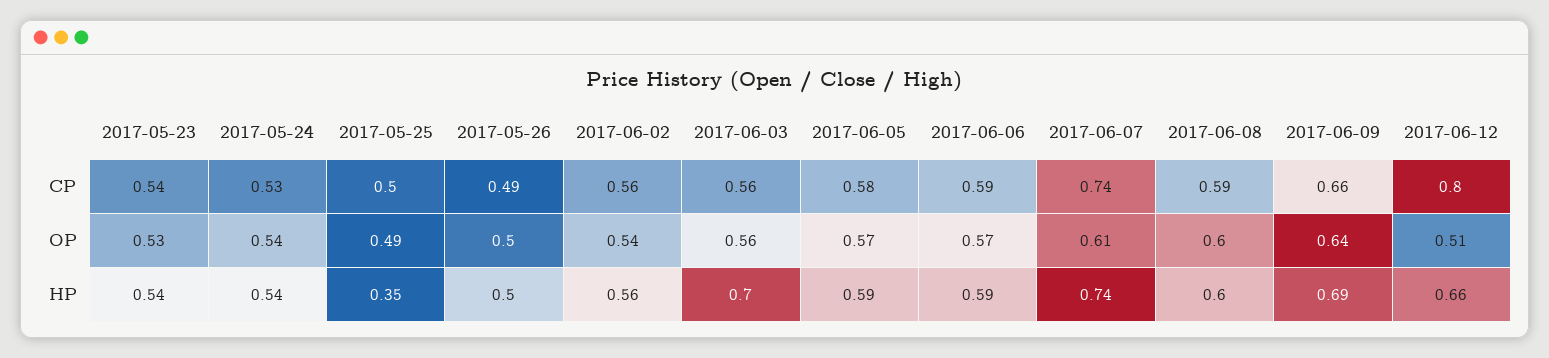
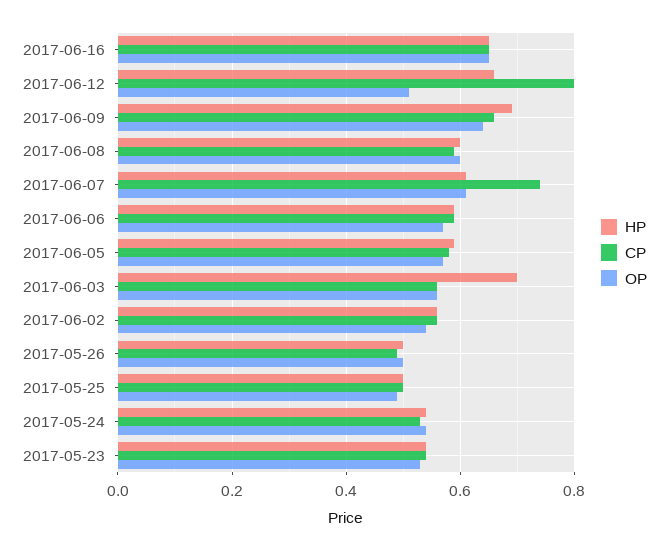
HP, 2017-05-25: 0.35 -> 0.5
HP, 2017-06-07: 0.74 -> 0.6
HP, 2017-06-16: none -> 0.65
CP, 2017-06-16: none -> 0.65
OP, 2017-06-16: none -> 0.65

